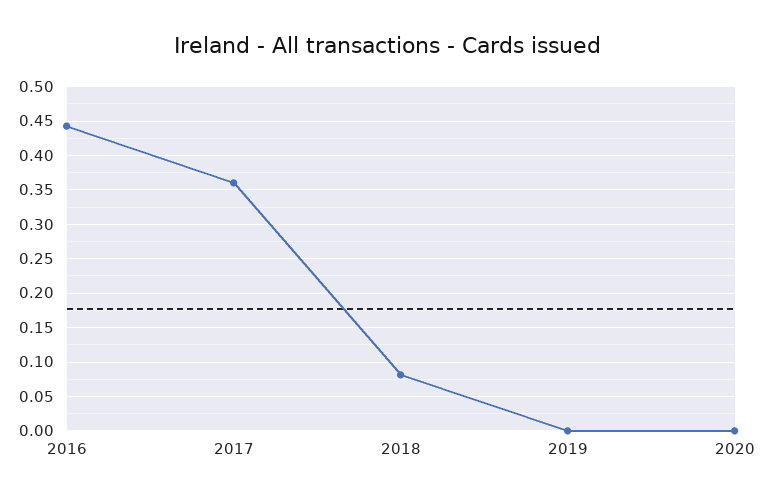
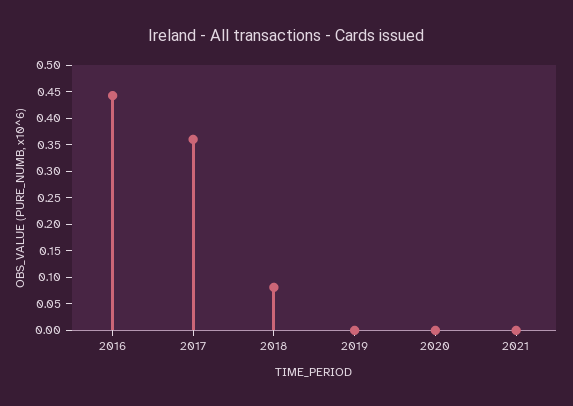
2021: none -> 0

